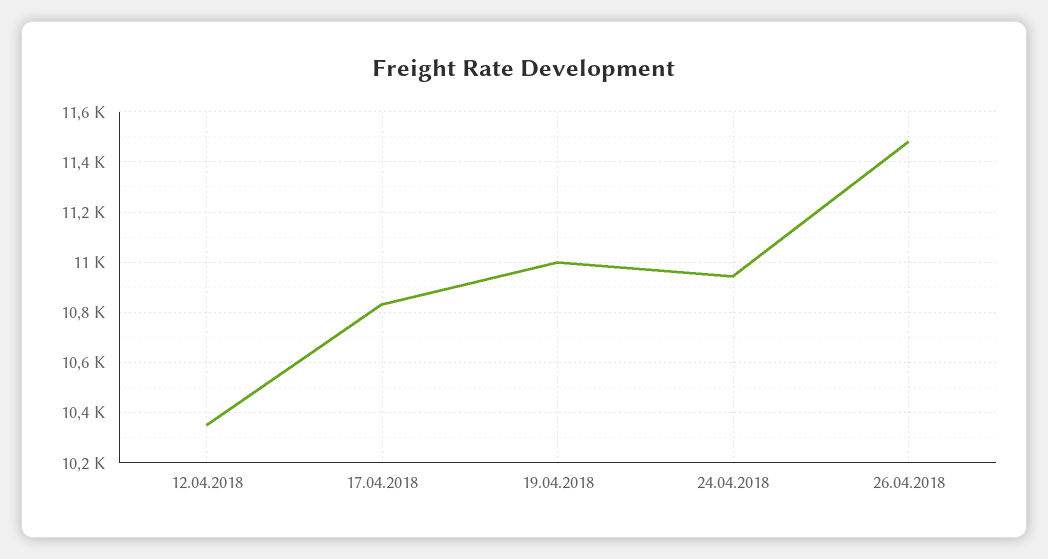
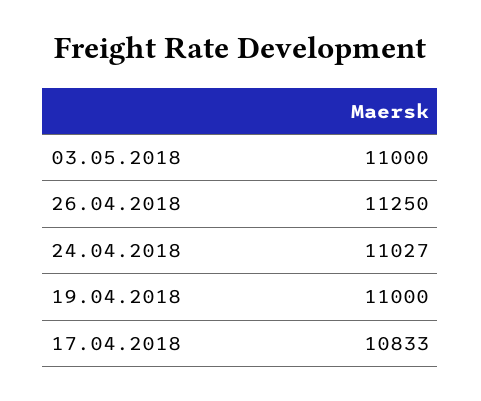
12.04.2018: 10350 -> none
24.04.2018: 10950 -> 11027
26.04.2018: 11475 -> 11250
03.05.2018: none -> 11000

